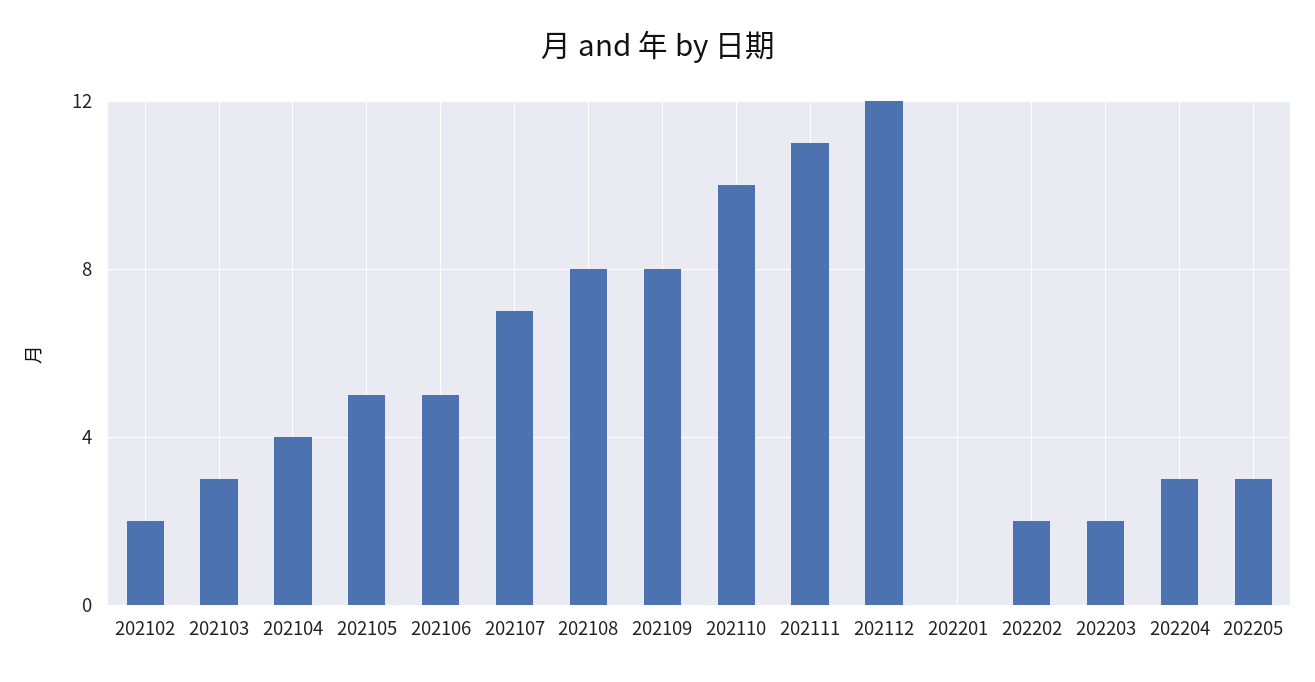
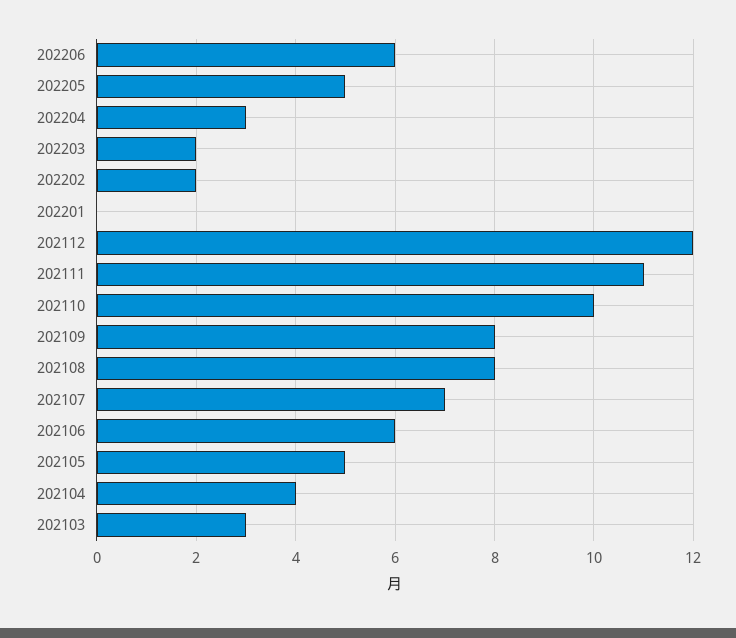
202102: 2 -> none
202106: 5 -> 6
202205: 3 -> 5
202206: none -> 6

